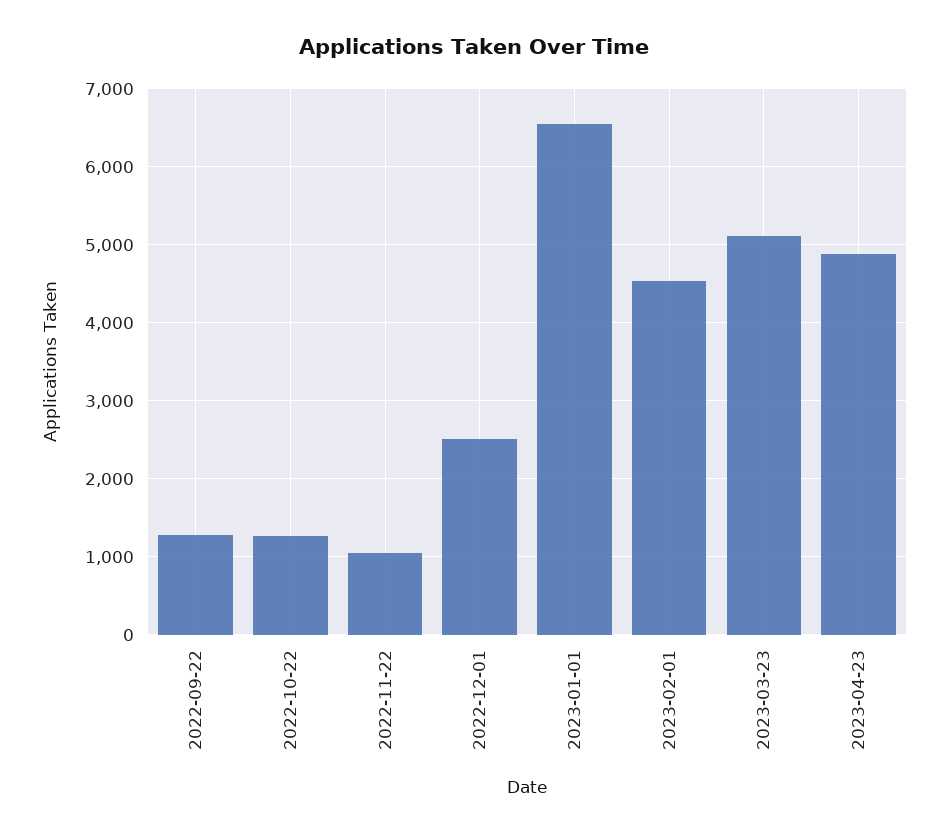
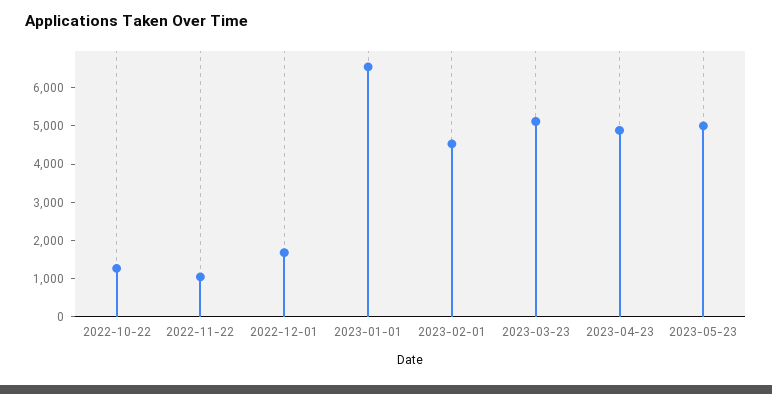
2022-09-22: 1300 -> none
2022-12-01: 2500 -> 1750
2023-05-23: none -> 5000

